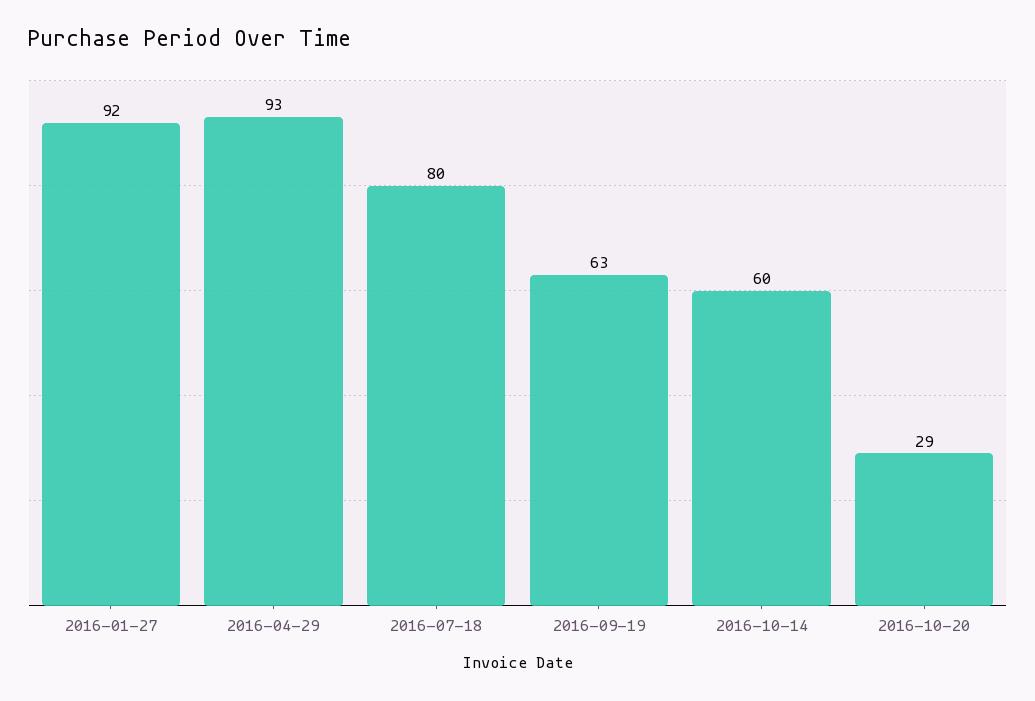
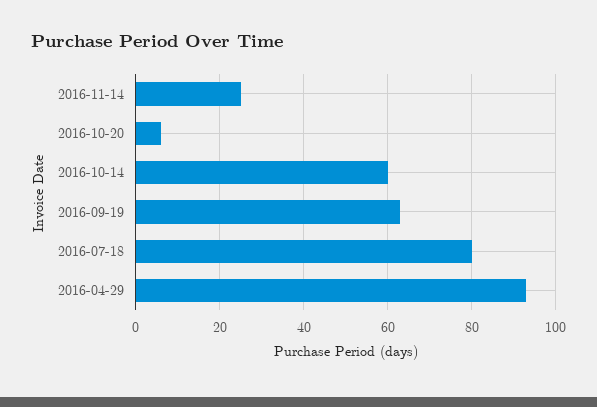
2016-01-27: 92 -> none
2016-10-20: 29 -> 5
2016-11-14: none -> 25

